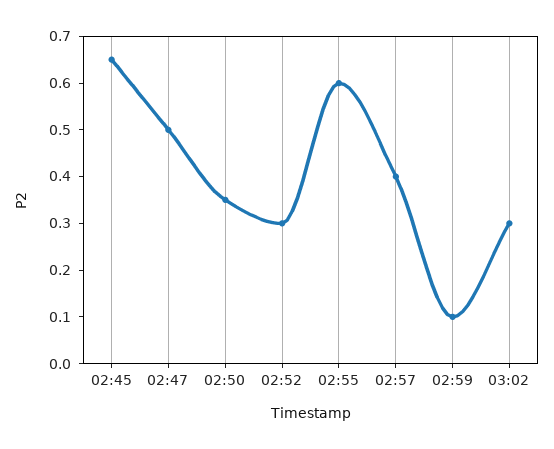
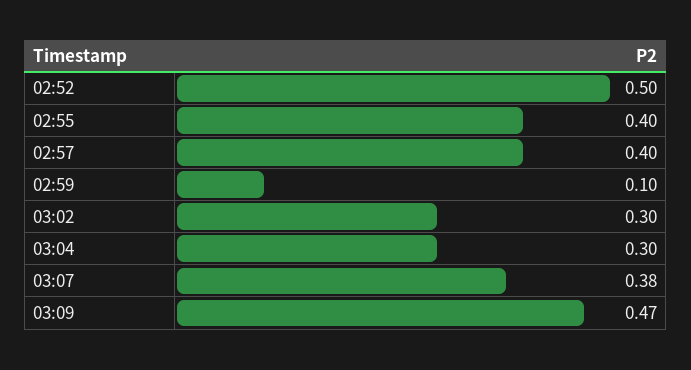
02:45: 0.65 -> none
02:47: 0.5 -> none
02:50: 0.35 -> none
02:52: 0.3 -> 0.5
02:55: 0.6 -> 0.4
03:04: none -> 0.3
03:07: none -> 0.38
03:09: none -> 0.47

